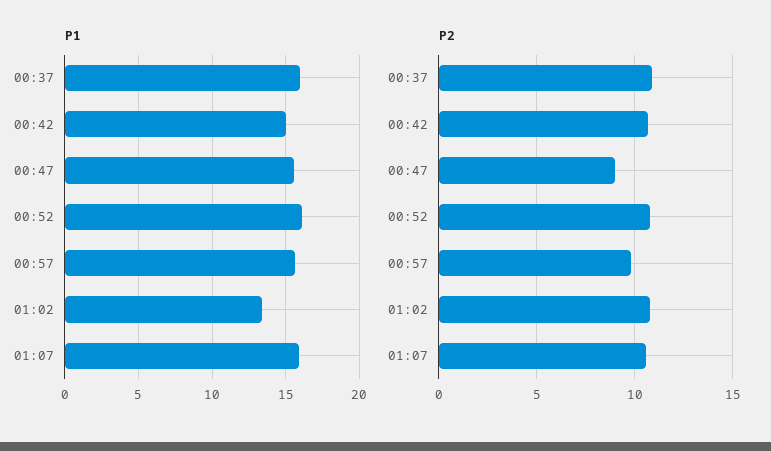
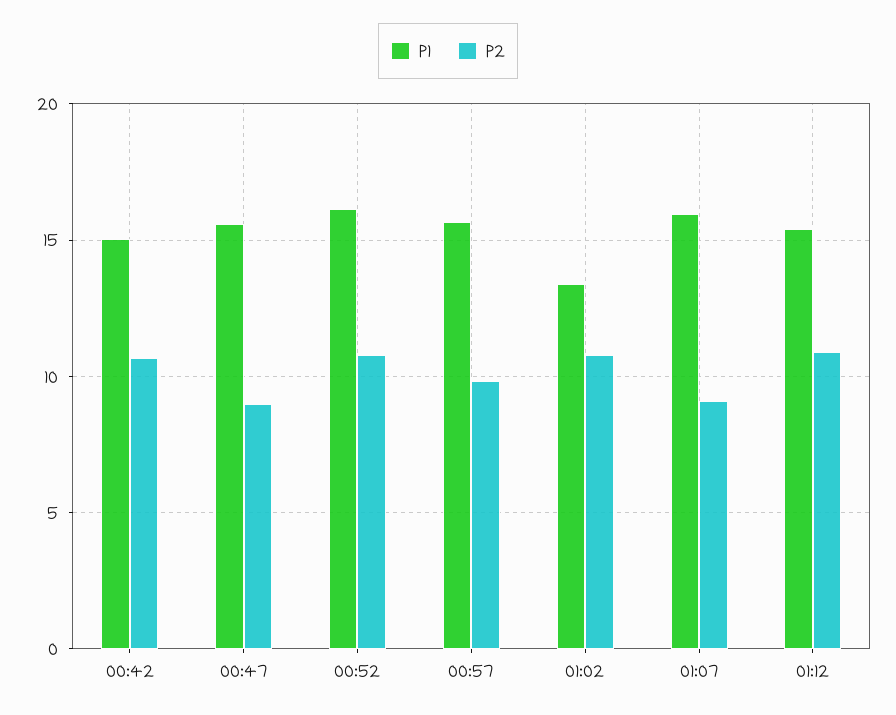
P1, 00:37: 16 -> none
P2, 00:37: 11 -> none
P2, 01:07: 10.5 -> 9
P1, 01:12: none -> 15.5
P2, 01:12: none -> 11

